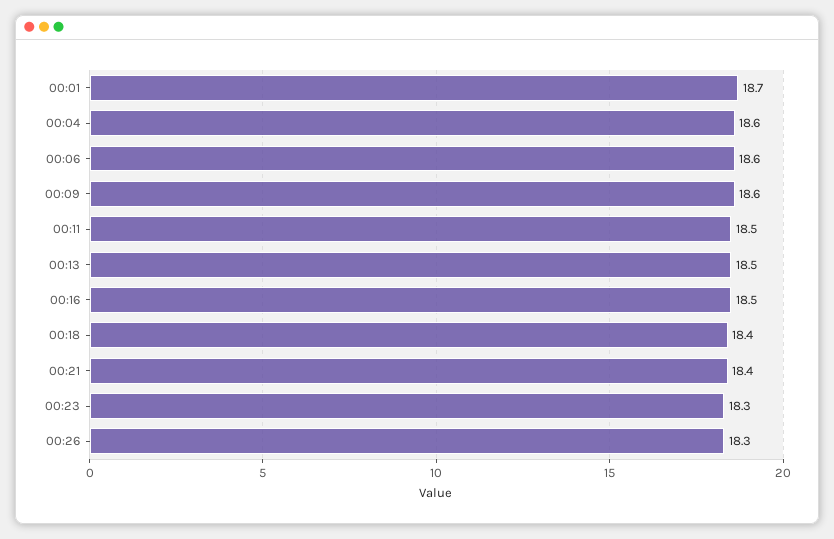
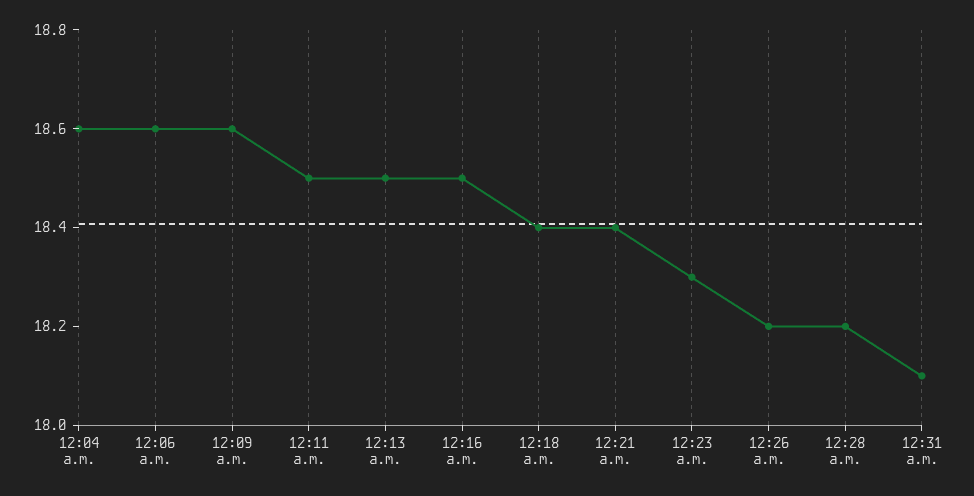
00:01: 18.7 -> none
00:26: 18.3 -> 18.2
12:28 a.m.: none -> 18.2
12:31 a.m.: none -> 18.1

